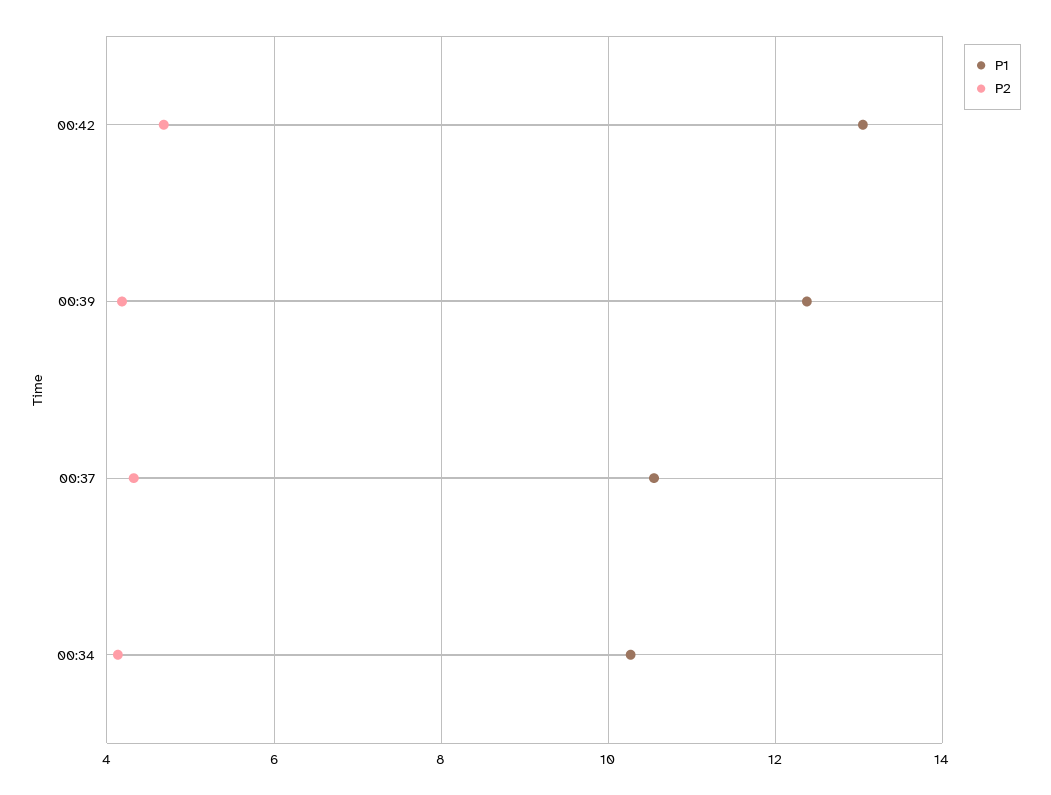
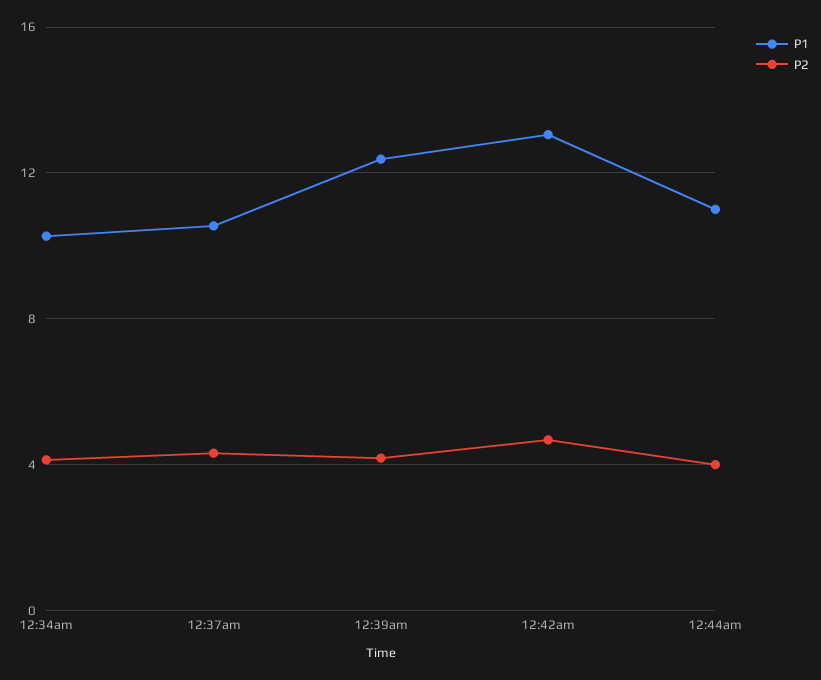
P1, 12:44am: none -> 11
P2, 12:44am: none -> 4

